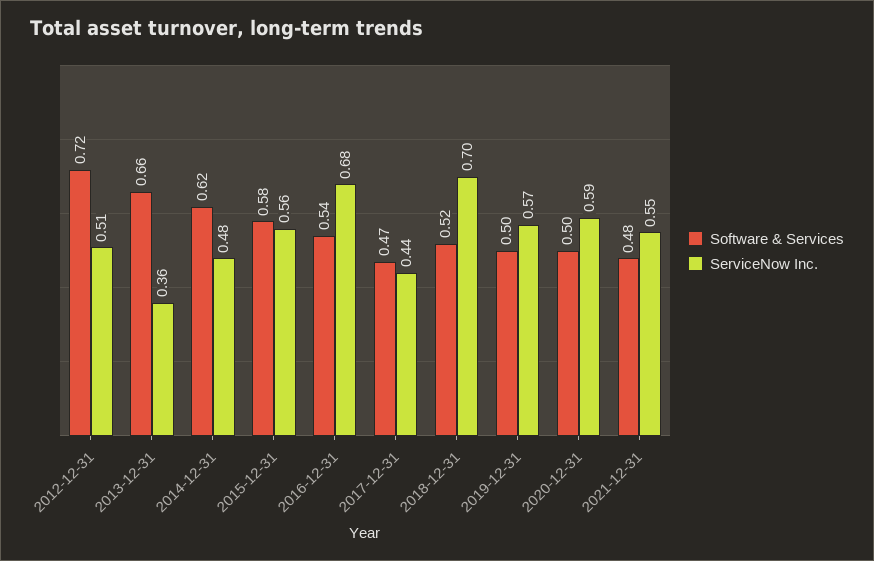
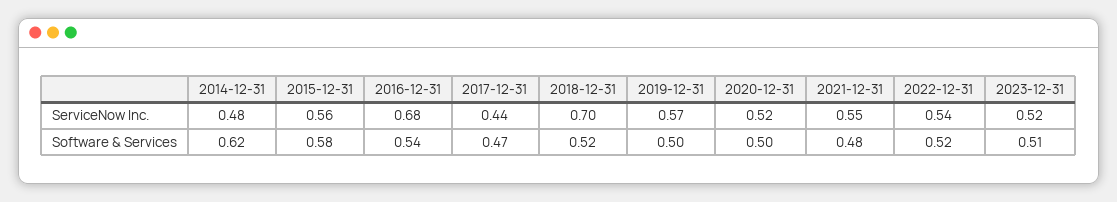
Software & Services, 2012-12-31: 0.72 -> none
ServiceNow Inc., 2012-12-31: 0.51 -> none
Software & Services, 2013-12-31: 0.66 -> none
ServiceNow Inc., 2013-12-31: 0.36 -> none
ServiceNow Inc., 2020-12-31: 0.59 -> 0.52
ServiceNow Inc., 2022-12-31: none -> 0.54
ServiceNow Inc., 2023-12-31: none -> 0.52
Software & Services, 2022-12-31: none -> 0.52
Software & Services, 2023-12-31: none -> 0.51

